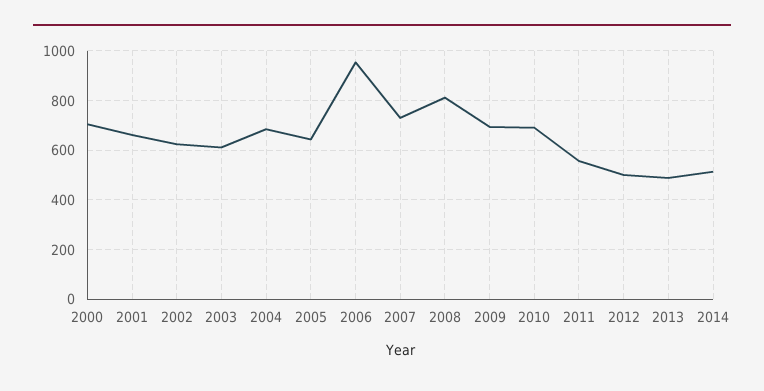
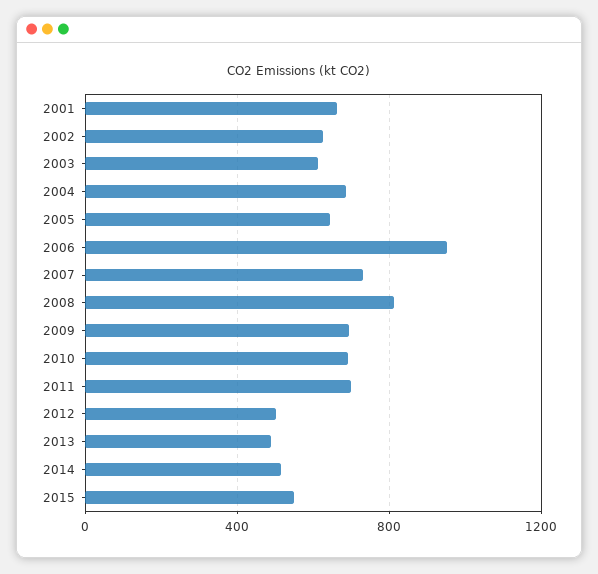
2000: 700 -> none
2011: 550 -> 700
2015: none -> 550

